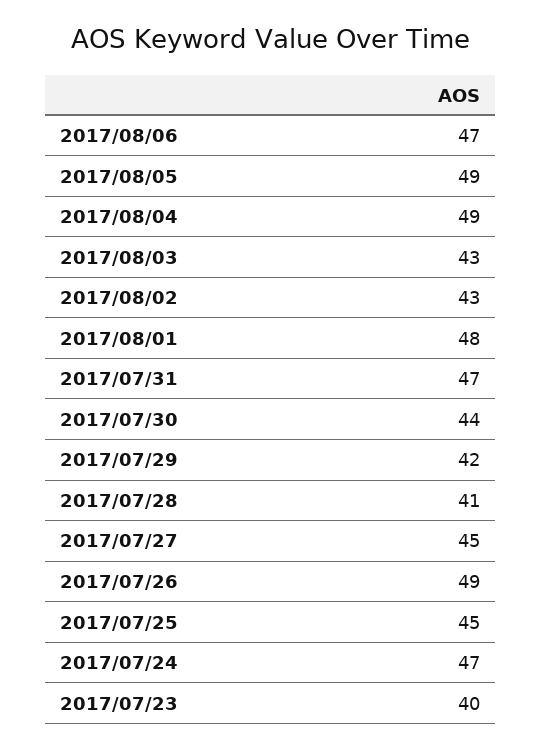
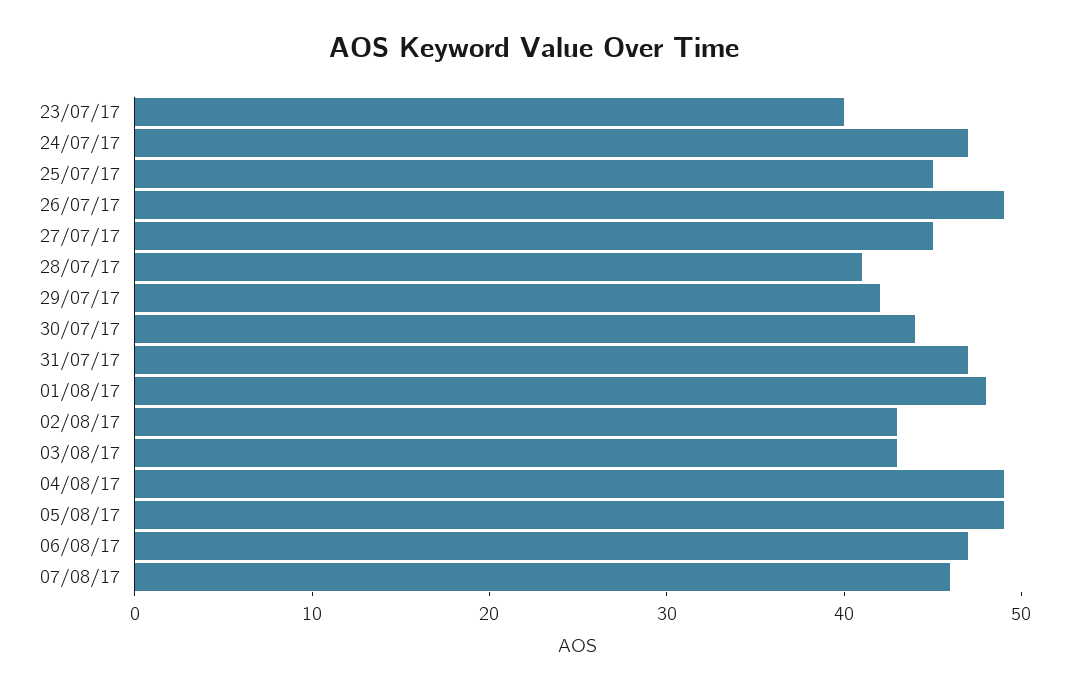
07/08/17: none -> 46

